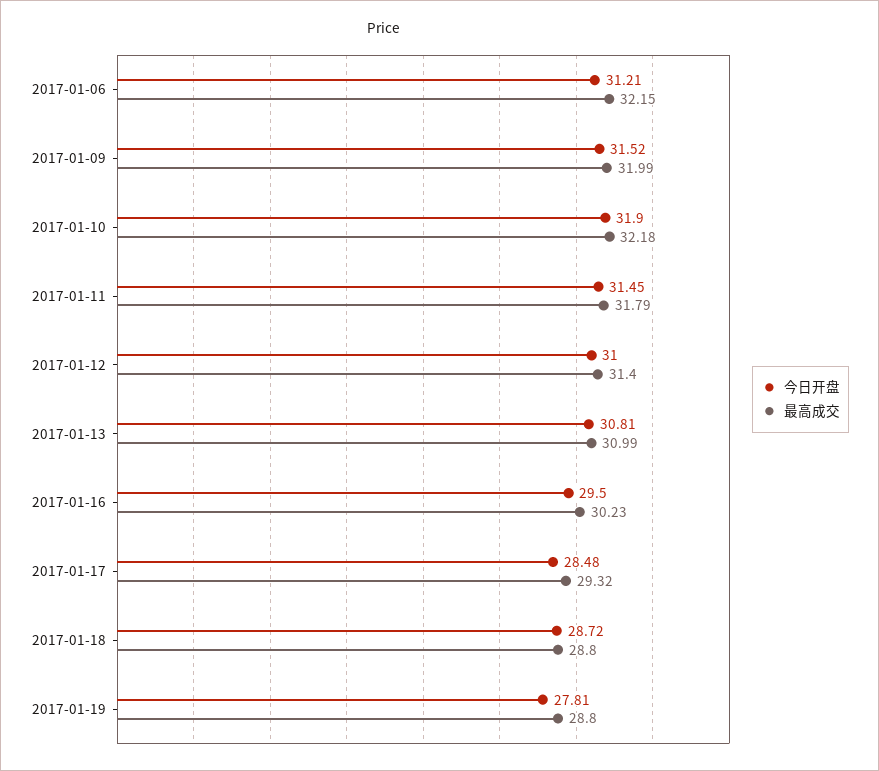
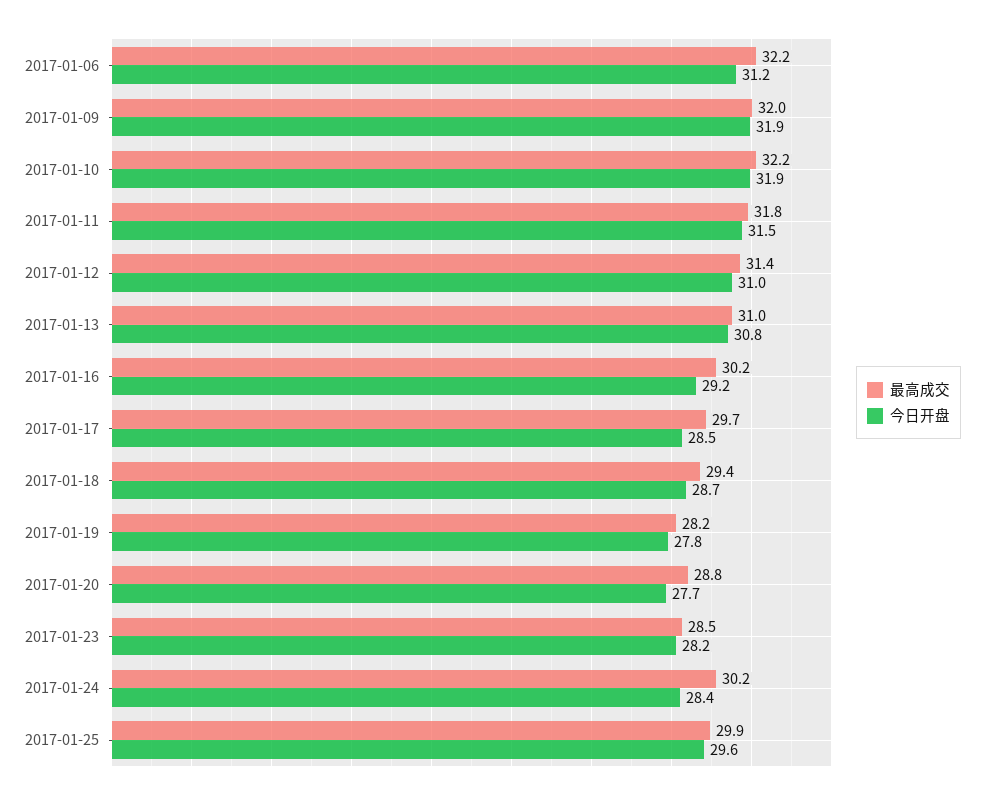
今日开盘, 2017-01-09: 31.52 -> 31.9
今日开盘, 2017-01-16: 29.5 -> 29.2
最高成交, 2017-01-17: 29.32 -> 29.7
最高成交, 2017-01-18: 28.8 -> 29.4
最高成交, 2017-01-19: 28.8 -> 28.2
最高成交, 2017-01-20: none -> 28.8
今日开盘, 2017-01-20: none -> 27.7
最高成交, 2017-01-23: none -> 28.5
今日开盘, 2017-01-23: none -> 28.2
最高成交, 2017-01-24: none -> 30.2
今日开盘, 2017-01-24: none -> 28.4
最高成交, 2017-01-25: none -> 29.9
今日开盘, 2017-01-25: none -> 29.6

